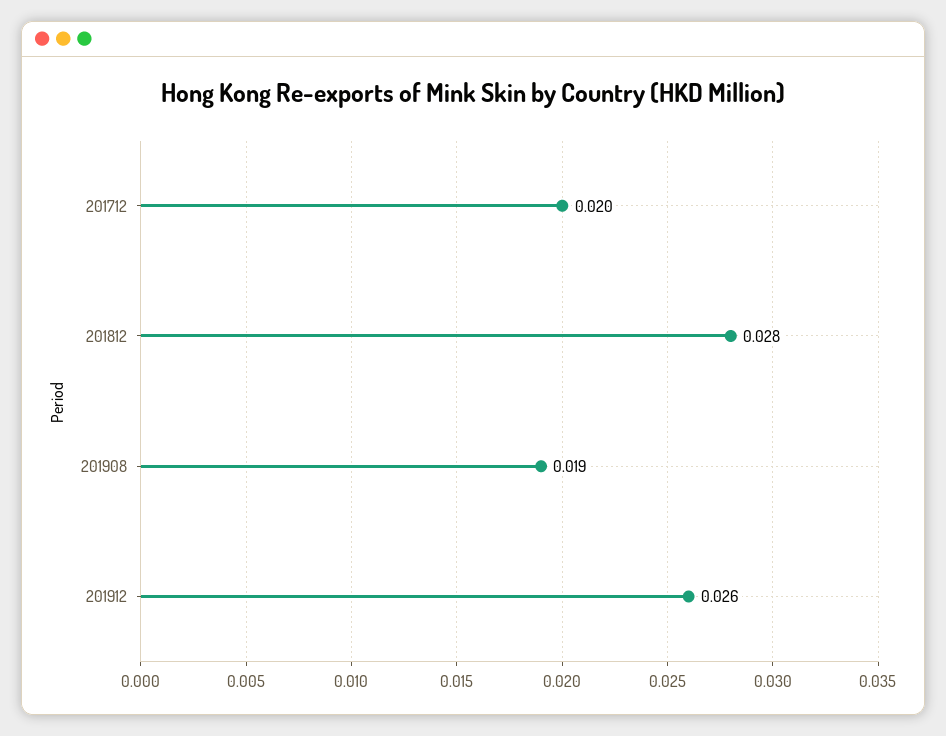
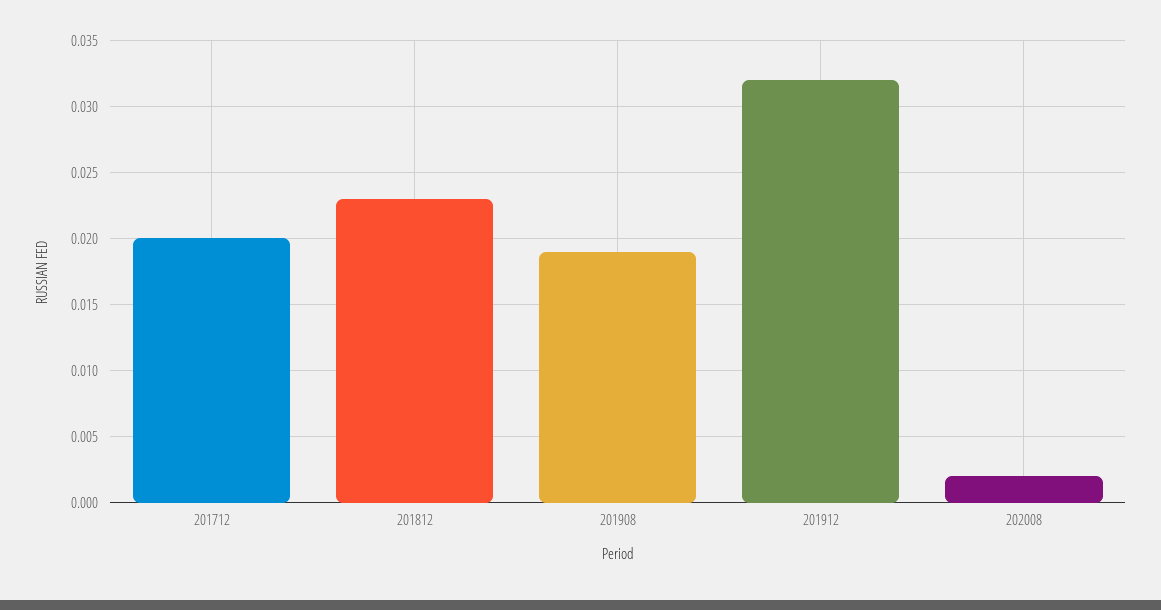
201812: 0.028 -> 0.023
201912: 0.026 -> 0.032
202008: none -> 0.002

